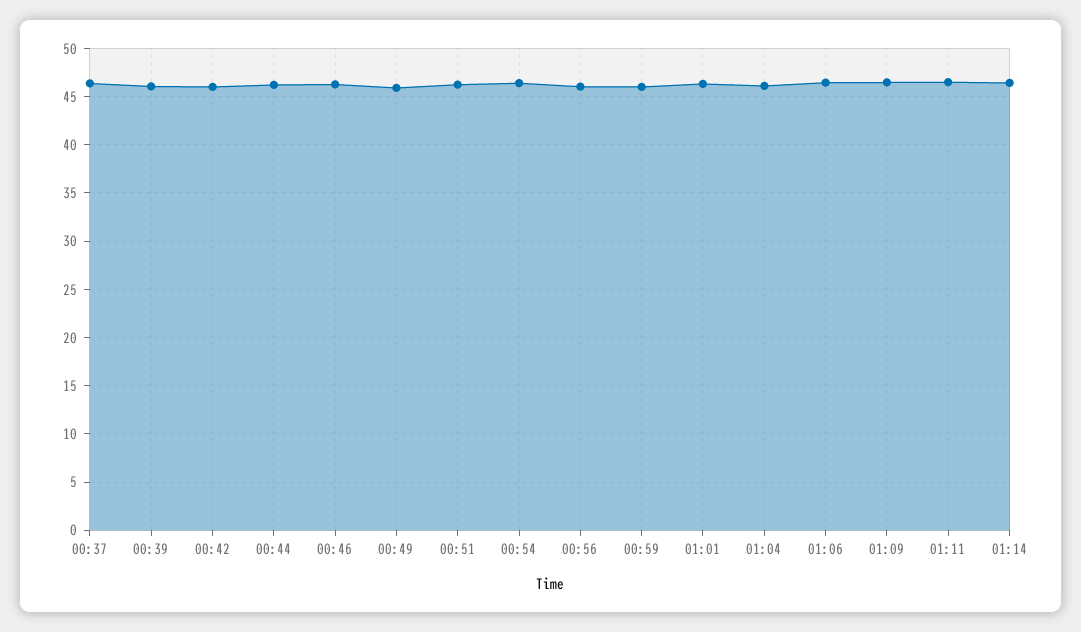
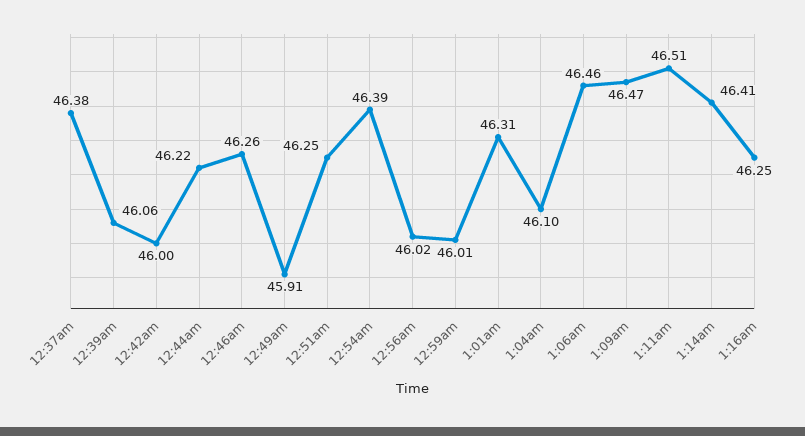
1:16am: none -> 46.25

